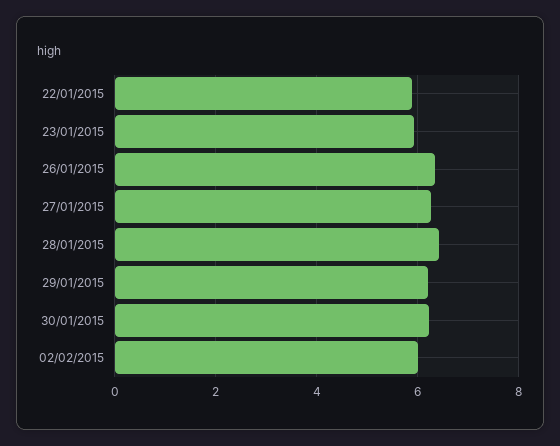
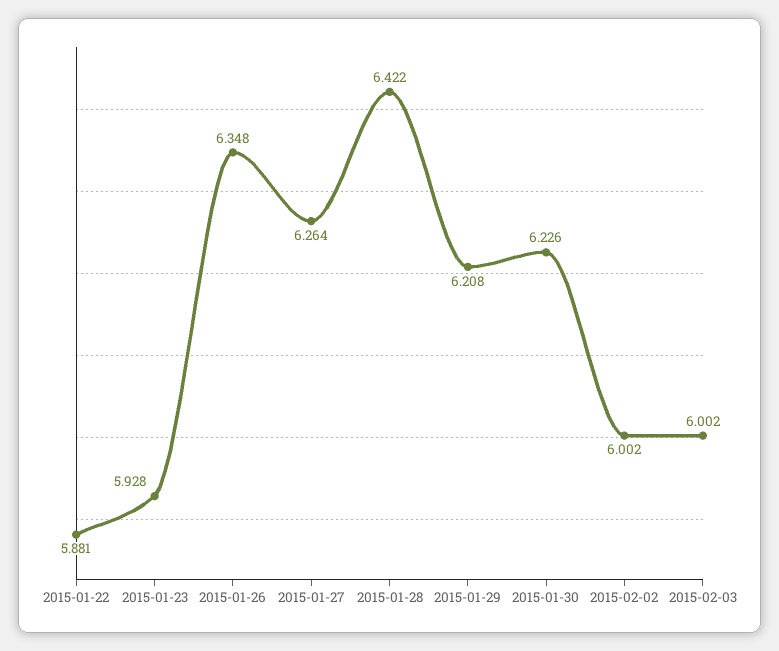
2015-02-03: none -> 6.002

